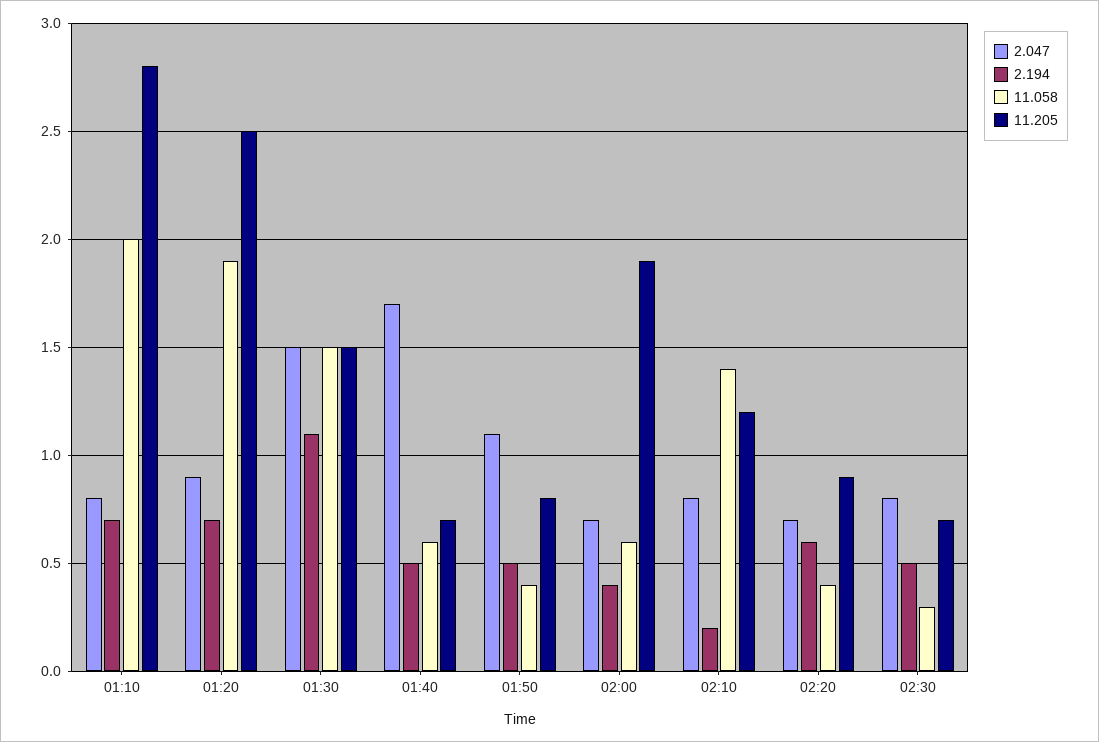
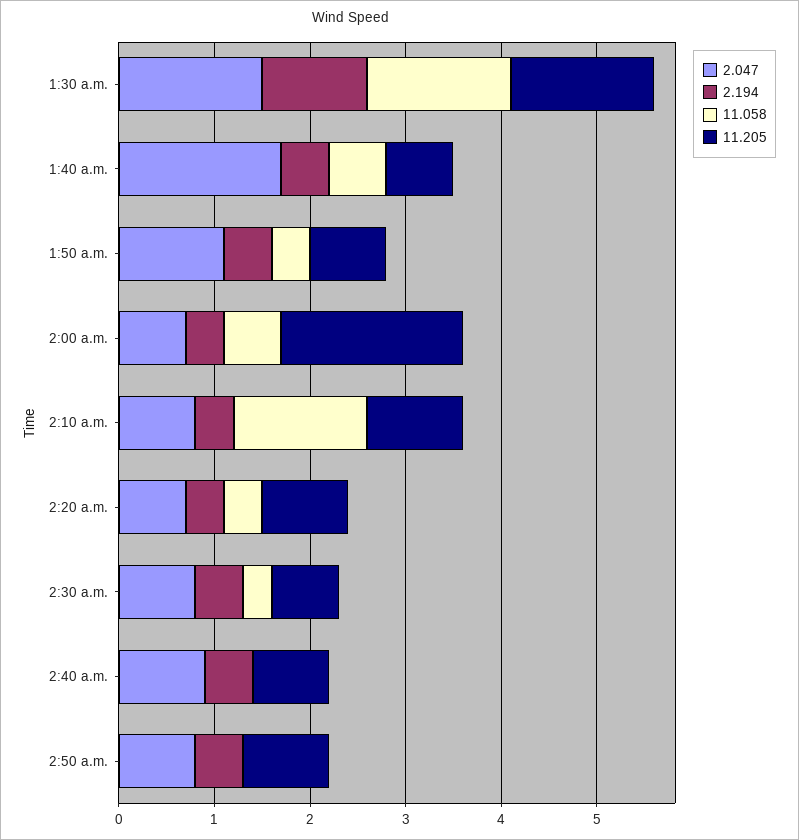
2.047, 01:10: 0.8 -> none
2.194, 01:10: 0.7 -> none
11.058, 01:10: 2 -> none
11.205, 01:10: 2.8 -> none
2.047, 01:20: 0.9 -> none
2.194, 01:20: 0.7 -> none
11.058, 01:20: 1.9 -> none
11.205, 01:20: 2.5 -> none
2.194, 02:10: 0.2 -> 0.4
11.205, 02:10: 1.2 -> 1
2.194, 02:20: 0.6 -> 0.4
2.047, 2:40 a.m.: none -> 0.9
2.194, 2:40 a.m.: none -> 0.5
11.058, 2:40 a.m.: none -> 0
11.205, 2:40 a.m.: none -> 0.8
2.047, 2:50 a.m.: none -> 0.8
2.194, 2:50 a.m.: none -> 0.5
11.058, 2:50 a.m.: none -> 0
11.205, 2:50 a.m.: none -> 0.9

